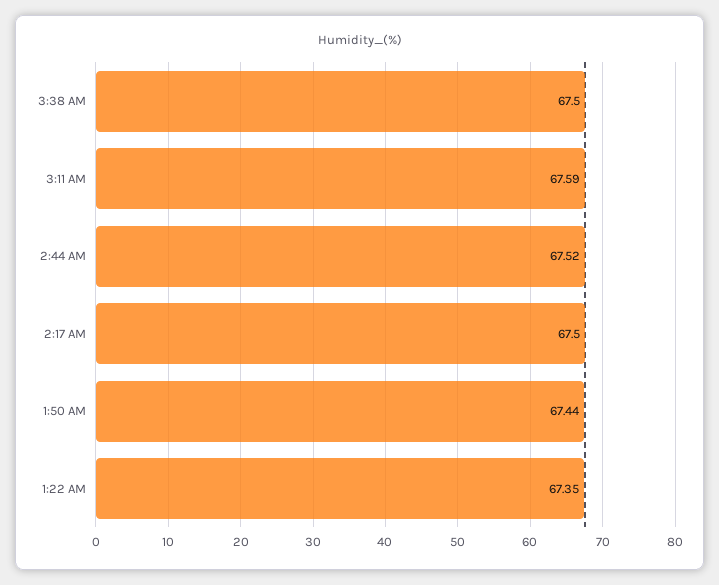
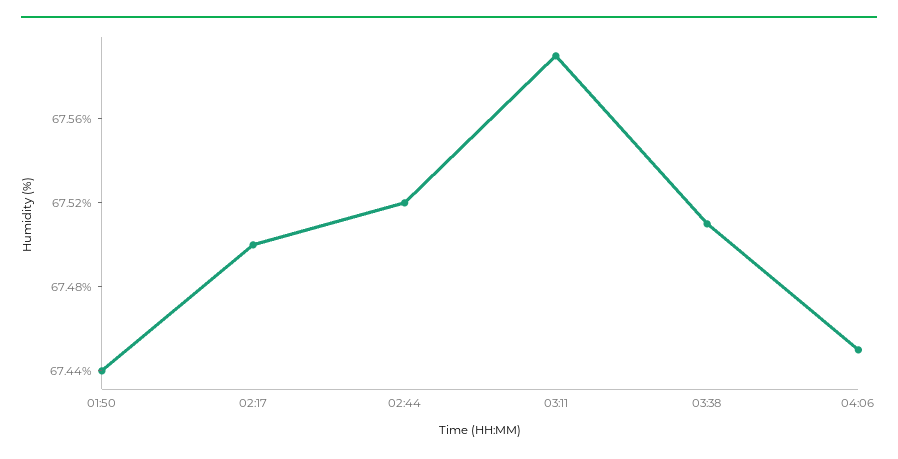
3:38 AM: 67.5 -> 67.51
1:22 AM: 67.35 -> none
04:06: none -> 67.45

